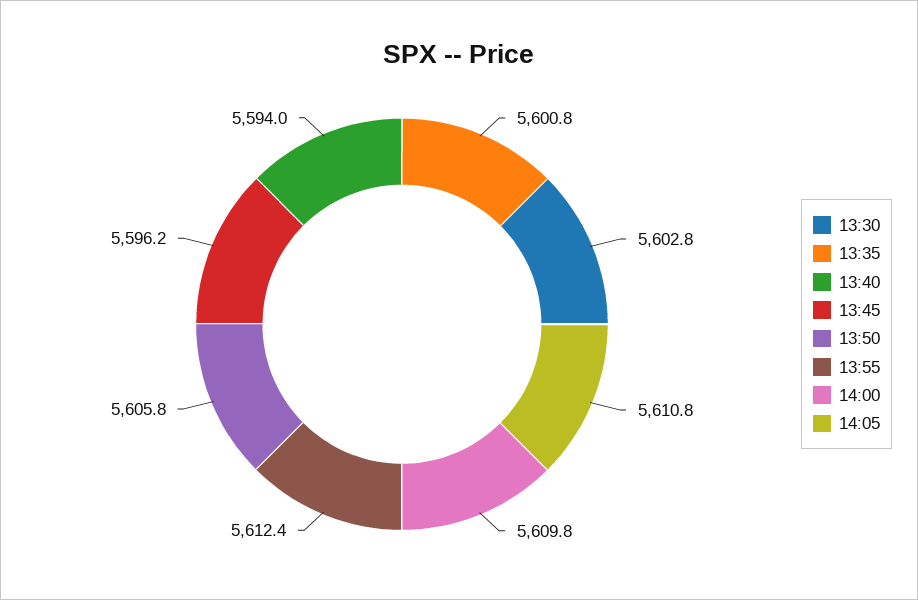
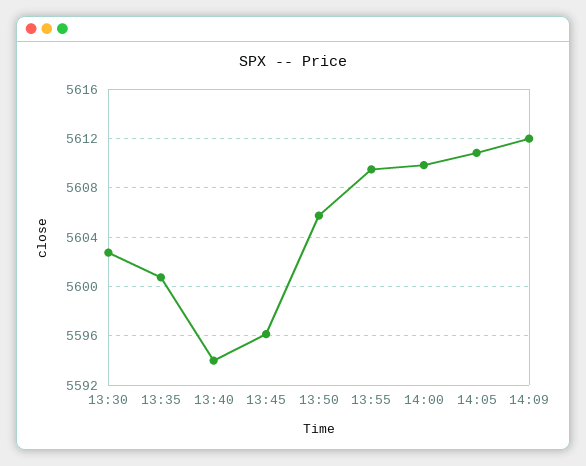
13:55: 5612.4 -> 5609.5
14:09: none -> 5612

